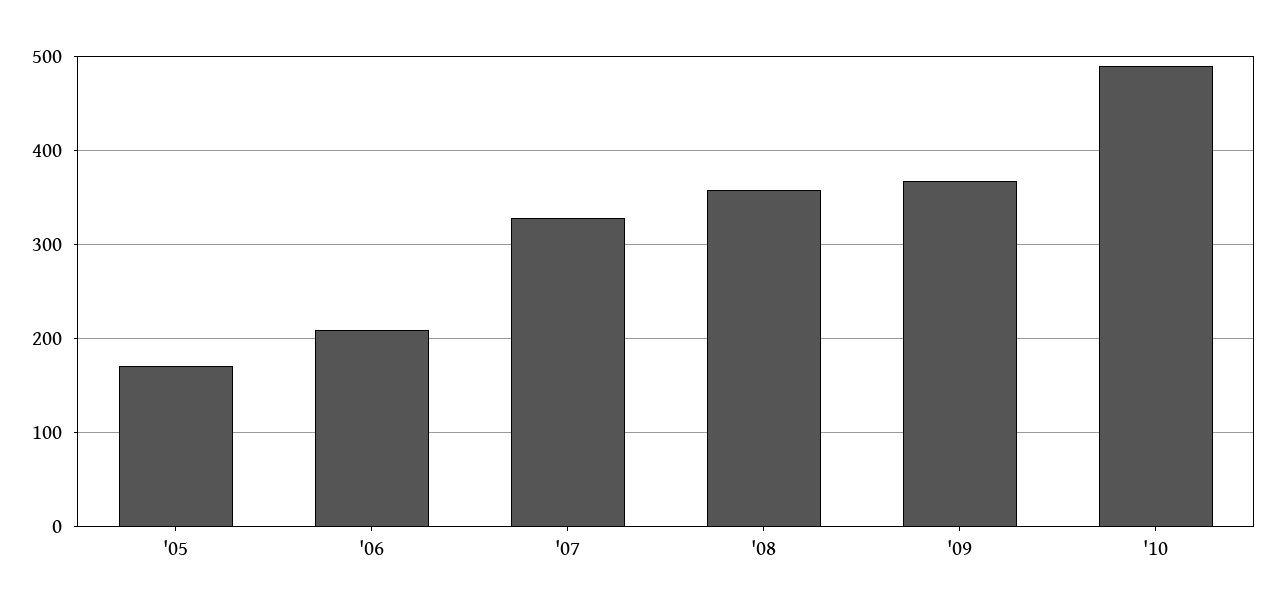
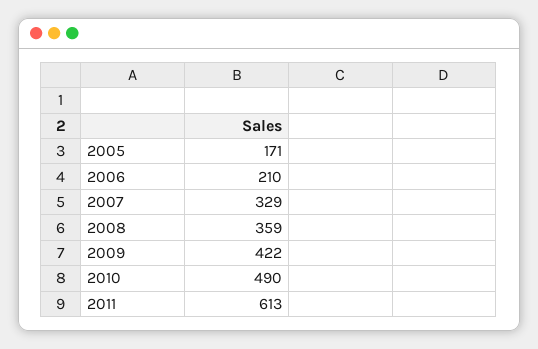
'09: 370 -> 422
2011: none -> 613

